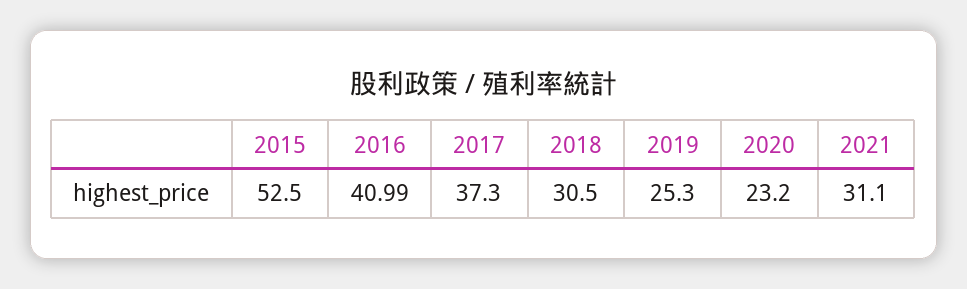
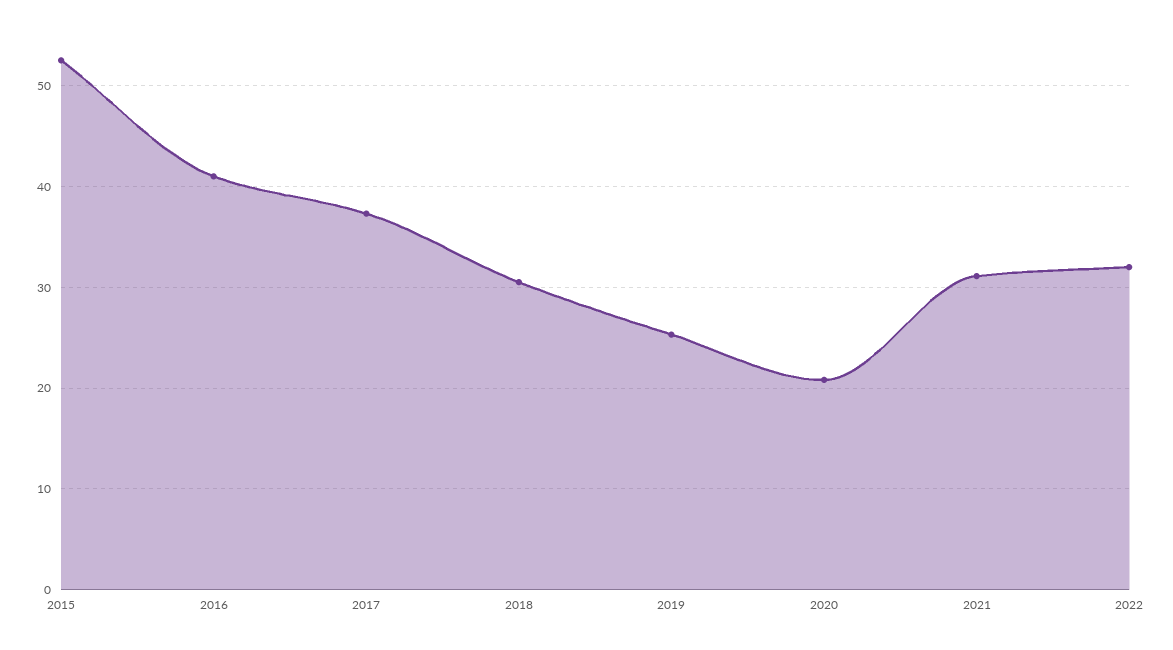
2020: 23.2 -> 21
2022: none -> 32

